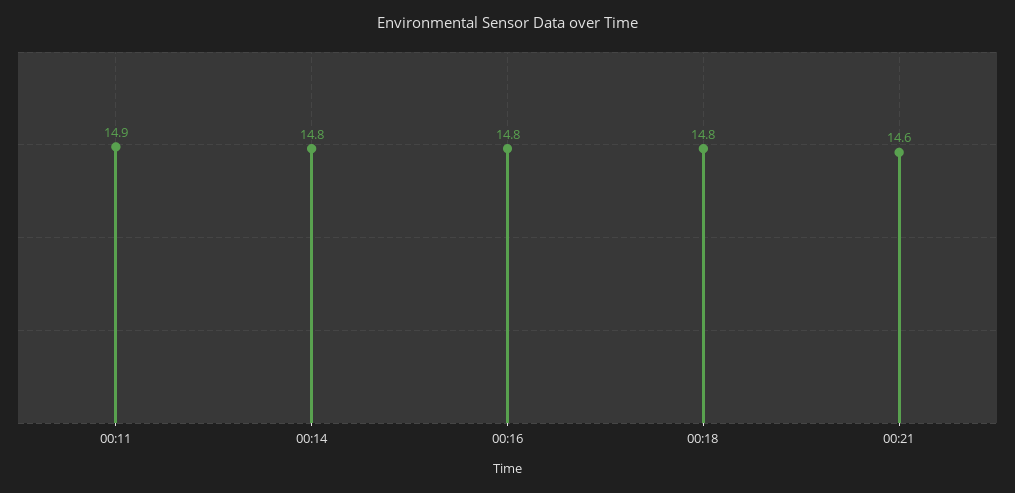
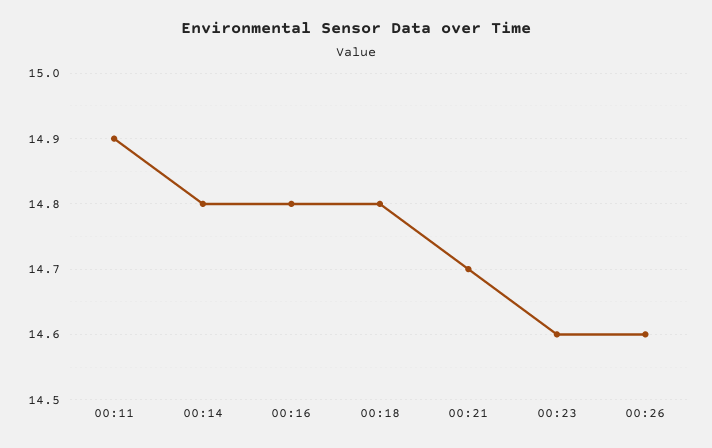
00:21: 14.6 -> 14.7
00:23: none -> 14.6
00:26: none -> 14.6

